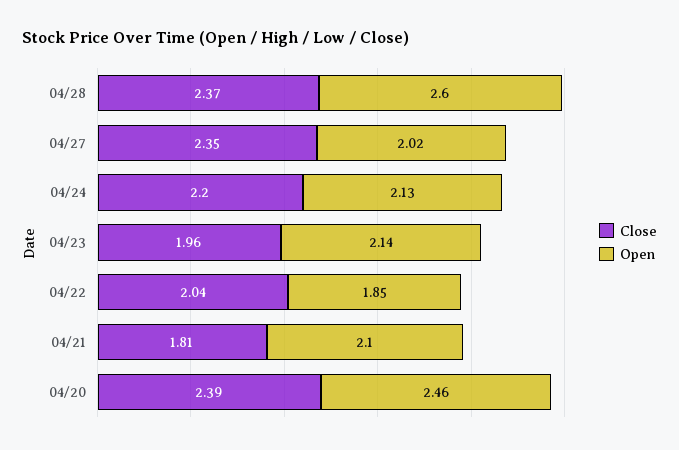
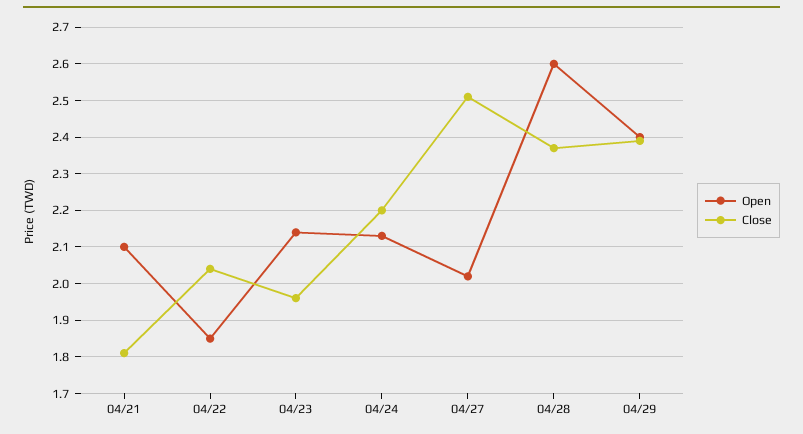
Close, 04/27: 2.35 -> 2.5
Close, 04/20: 2.39 -> none
Open, 04/20: 2.46 -> none
Open, 04/29: none -> 2.4
Close, 04/29: none -> 2.4

